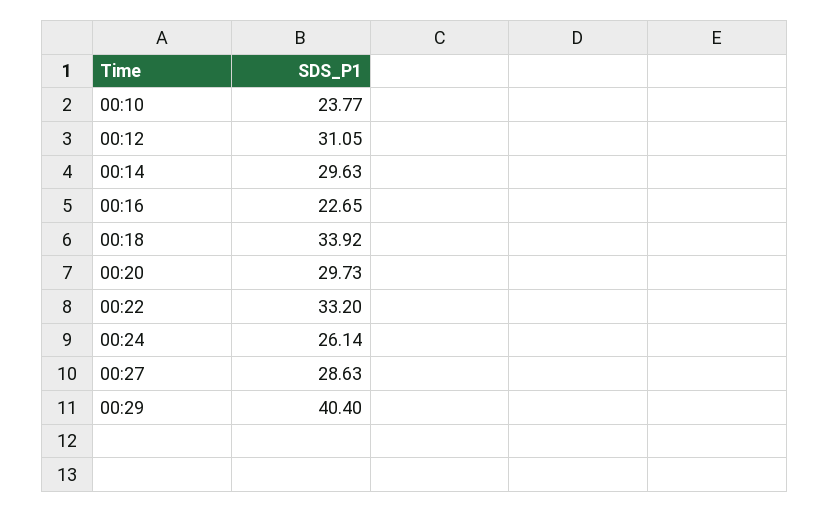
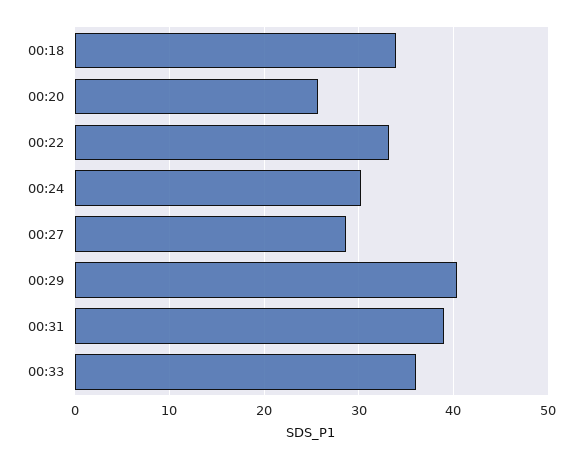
00:10: 23.77 -> none
00:12: 31.05 -> none
00:14: 29.63 -> none
00:16: 22.65 -> none
00:20: 29.73 -> 26
00:24: 26.14 -> 30
00:31: none -> 39
00:33: none -> 36

